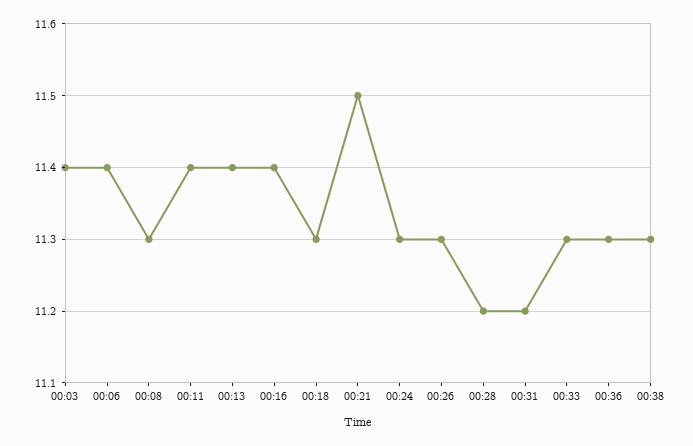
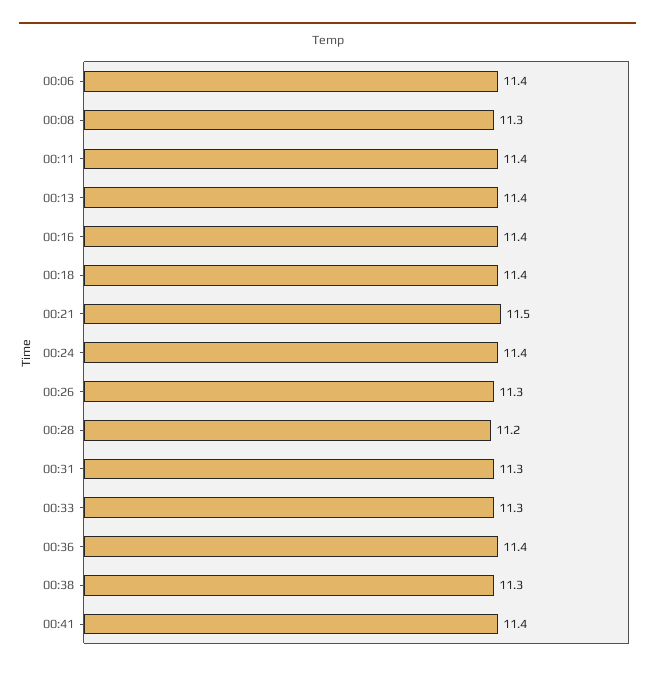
00:03: 11.4 -> none
00:18: 11.3 -> 11.4
00:24: 11.3 -> 11.4
00:31: 11.2 -> 11.3
00:36: 11.3 -> 11.4
00:41: none -> 11.4

